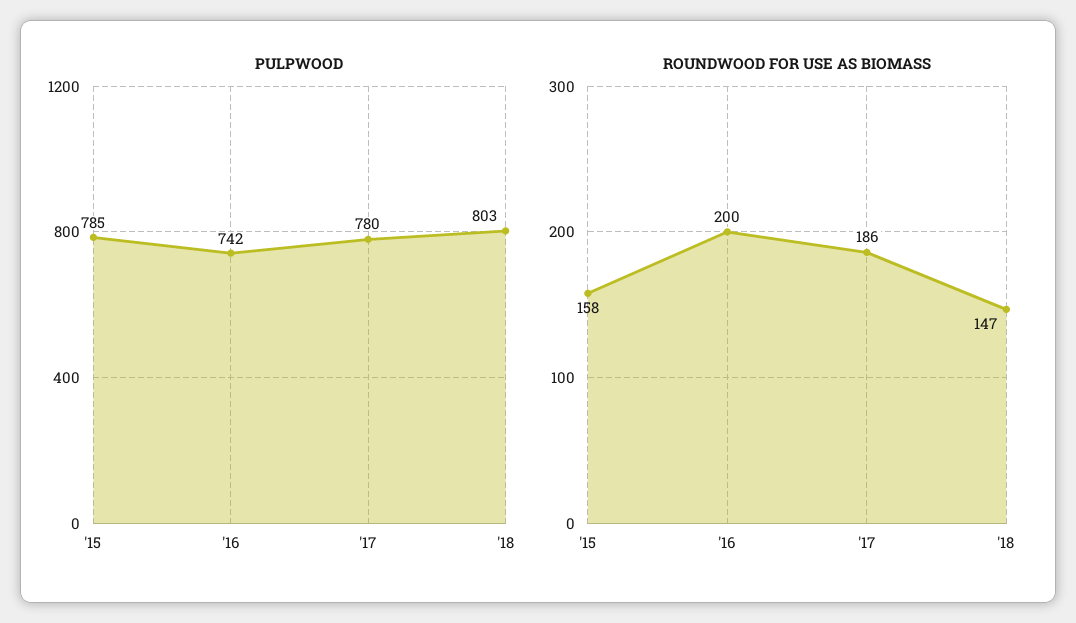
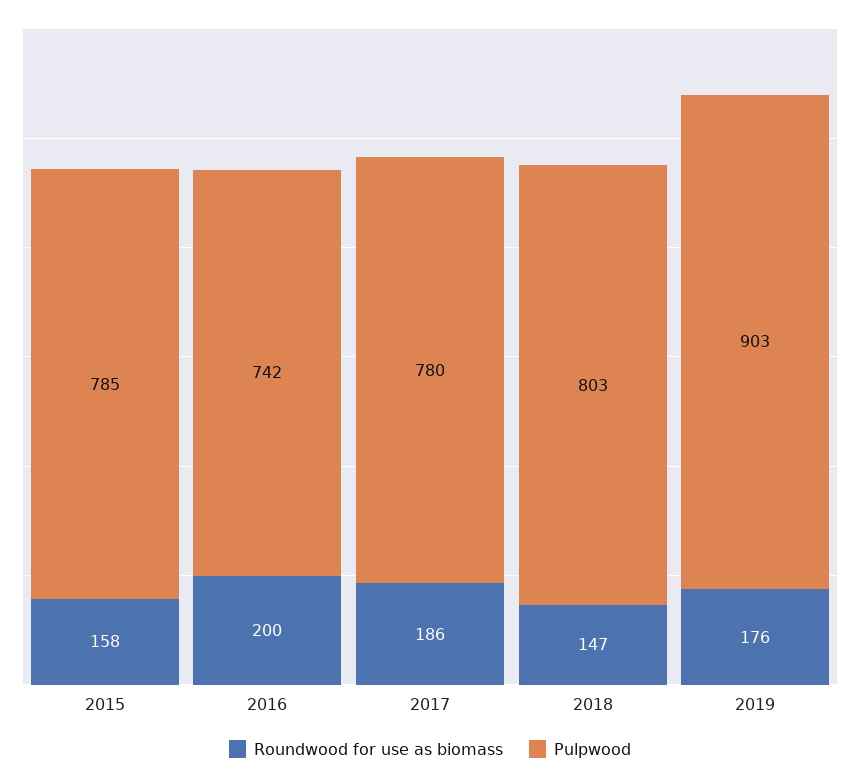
ROUNDWOOD FOR USE AS BIOMASS, 2019: none -> 176
PULPWOOD, 2019: none -> 903

